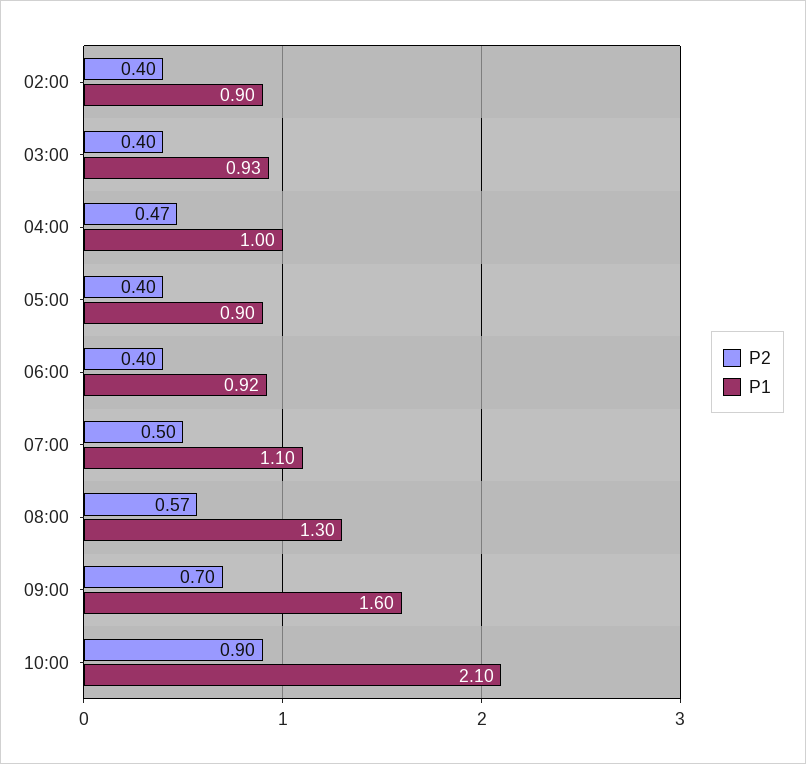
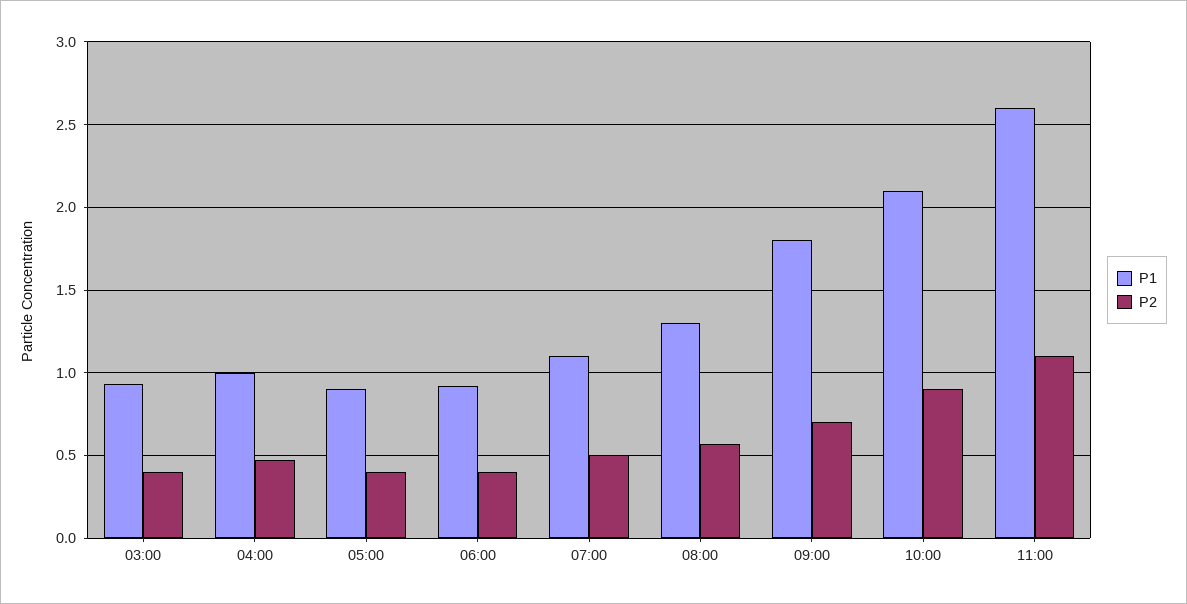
P2, 02:00: 0.4 -> none
P1, 02:00: 0.9 -> none
P1, 09:00: 1.6 -> 1.8
P1, 11:00: none -> 2.6
P2, 11:00: none -> 1.1

